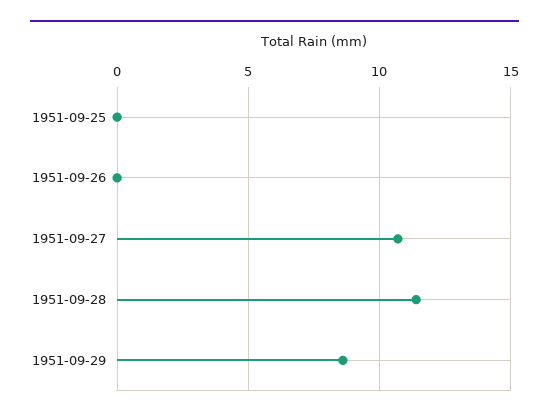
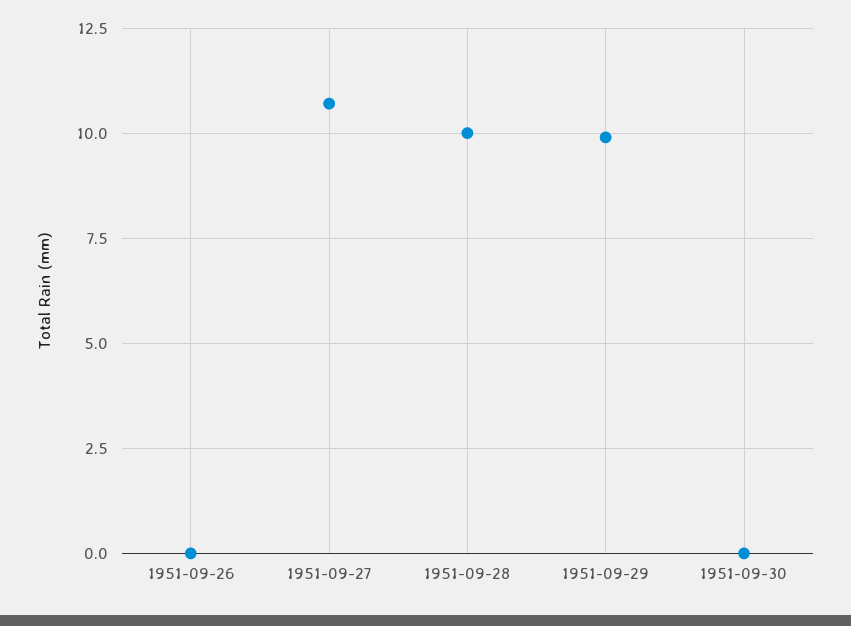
1951-09-25: 0 -> none
1951-09-28: 11.5 -> 10
1951-09-29: 8.5 -> 10
1951-09-30: none -> 0

